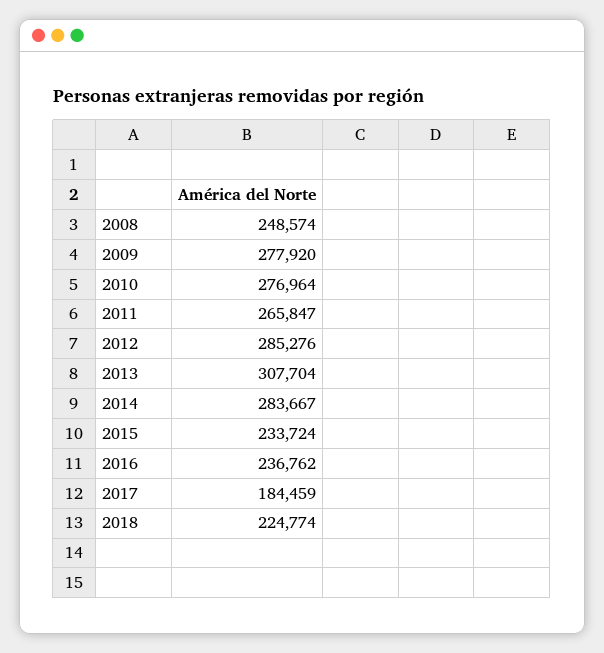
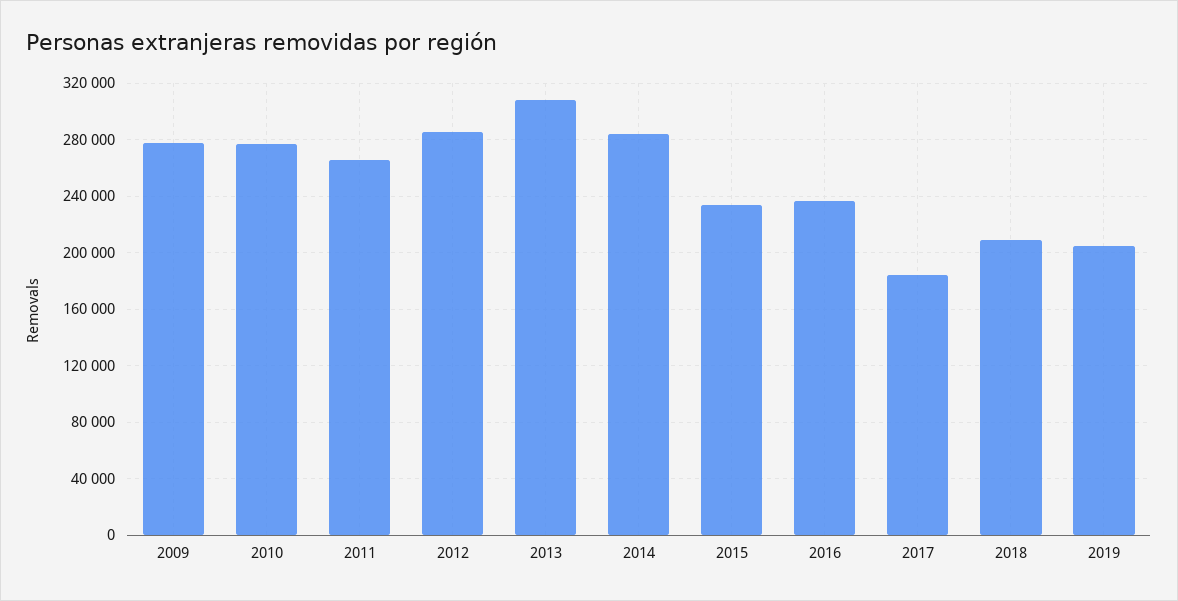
2008: 248574 -> none
2018: 224774 -> 210000
2019: none -> 205000

